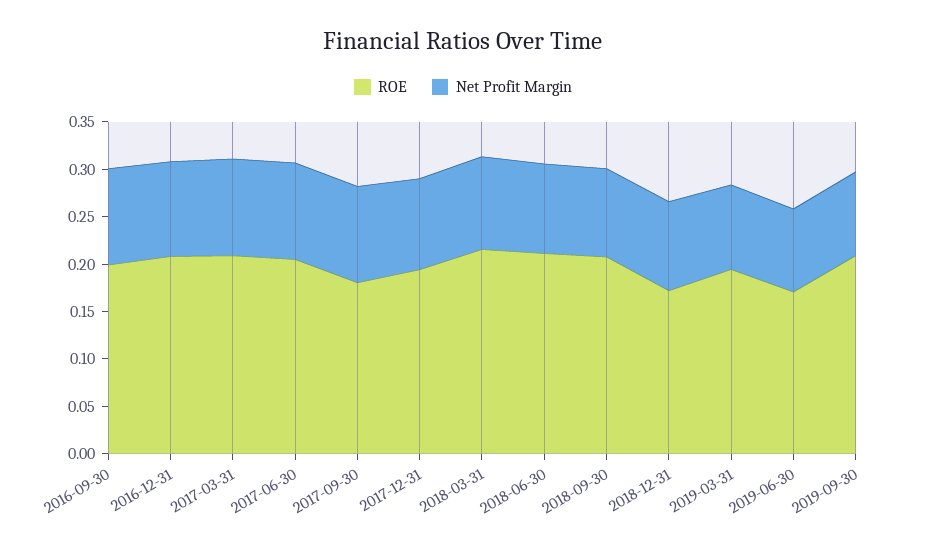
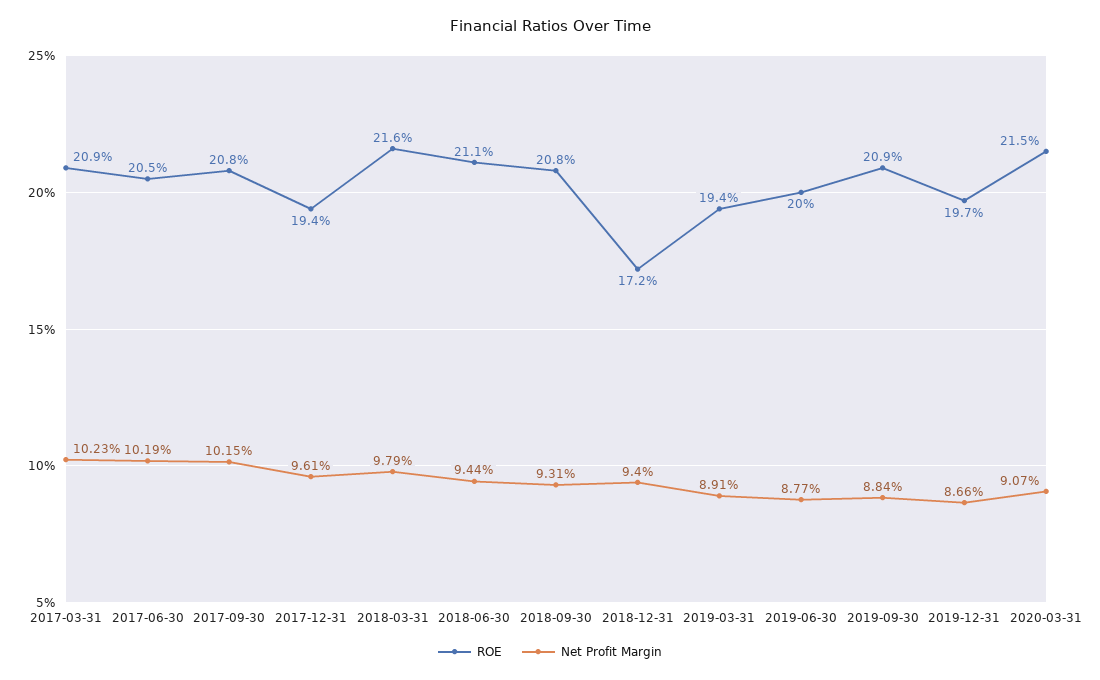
ROE, 2016-09-30: 0.2 -> none
Net Profit Margin, 2016-09-30: 0.1 -> none
ROE, 2016-12-31: 0.21 -> none
Net Profit Margin, 2016-12-31: 0.1 -> none
ROE, 2017-09-30: 0.18 -> 0.208
ROE, 2019-06-30: 0.17 -> 0.2
ROE, 2019-12-31: none -> 0.197
Net Profit Margin, 2019-12-31: none -> 0.0866
ROE, 2020-03-31: none -> 0.215
Net Profit Margin, 2020-03-31: none -> 0.0907

